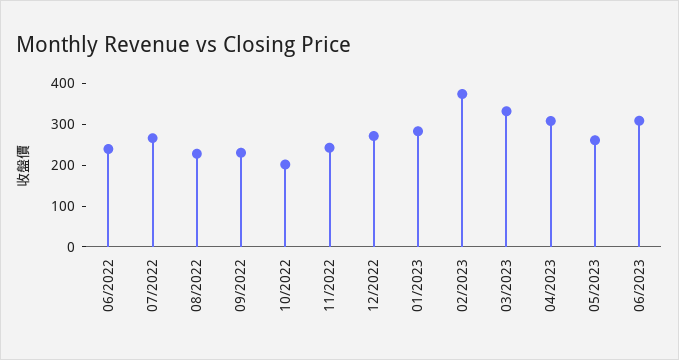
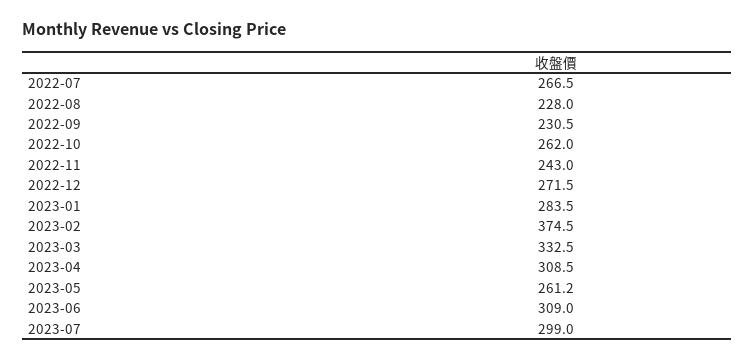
06/2022: 240 -> none
10/2022: 200 -> 262
2023-07: none -> 299

